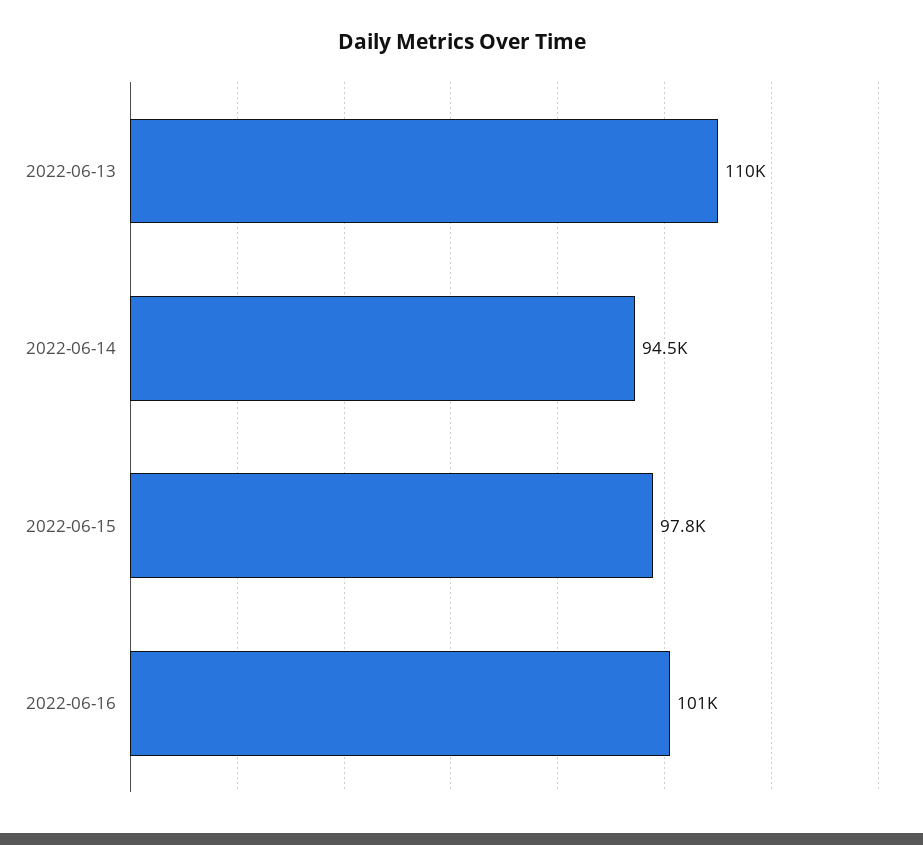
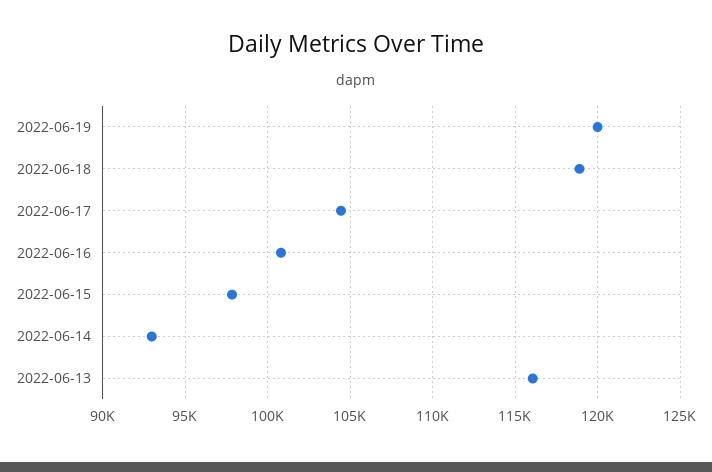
2022-06-13: 110000 -> 116000
2022-06-14: 94500 -> 93000
2022-06-19: none -> 120000
2022-06-18: none -> 119000
2022-06-17: none -> 104500

